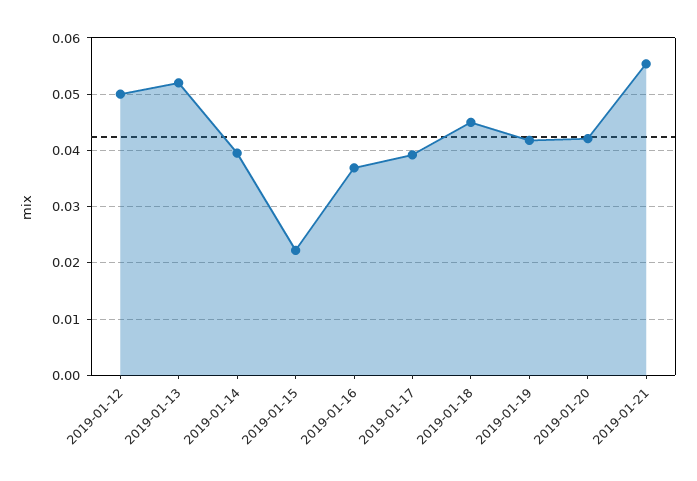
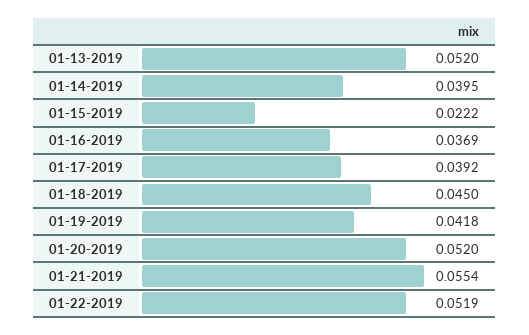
2019-01-12: 0.05 -> none
2019-01-20: 0.042 -> 0.052
01-22-2019: none -> 0.0519

